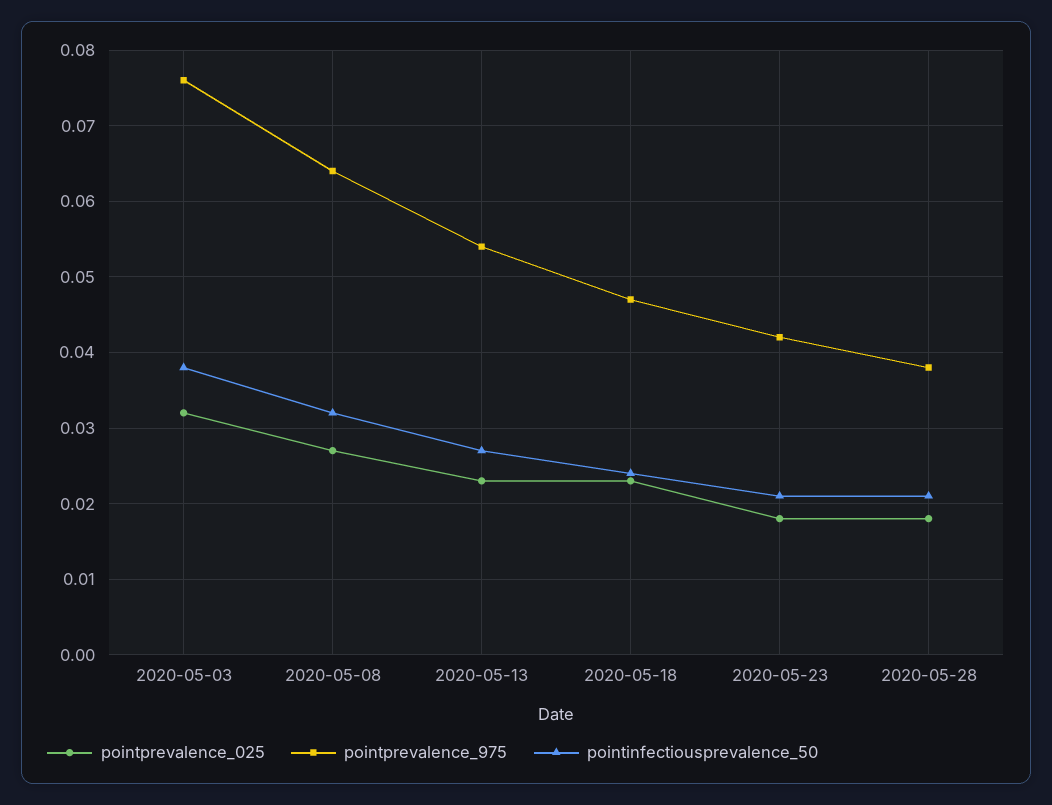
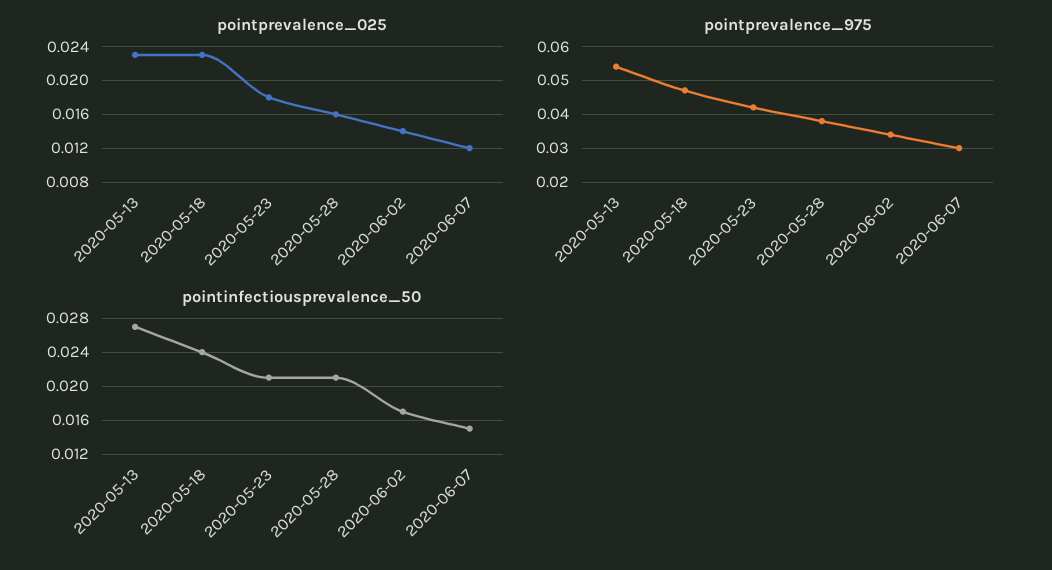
pointprevalence_025, 2020-05-03: 0.032 -> none
pointprevalence_975, 2020-05-03: 0.076 -> none
pointinfectiousprevalence_50, 2020-05-03: 0.038 -> none
pointprevalence_025, 2020-05-08: 0.027 -> none
pointprevalence_975, 2020-05-08: 0.064 -> none
pointinfectiousprevalence_50, 2020-05-08: 0.032 -> none
pointprevalence_025, 2020-05-28: 0.018 -> 0.016
pointprevalence_025, 2020-06-02: none -> 0.014
pointprevalence_025, 2020-06-07: none -> 0.012
pointprevalence_975, 2020-06-02: none -> 0.035
pointprevalence_975, 2020-06-07: none -> 0.03
pointinfectiousprevalence_50, 2020-06-02: none -> 0.017
pointinfectiousprevalence_50, 2020-06-07: none -> 0.015

